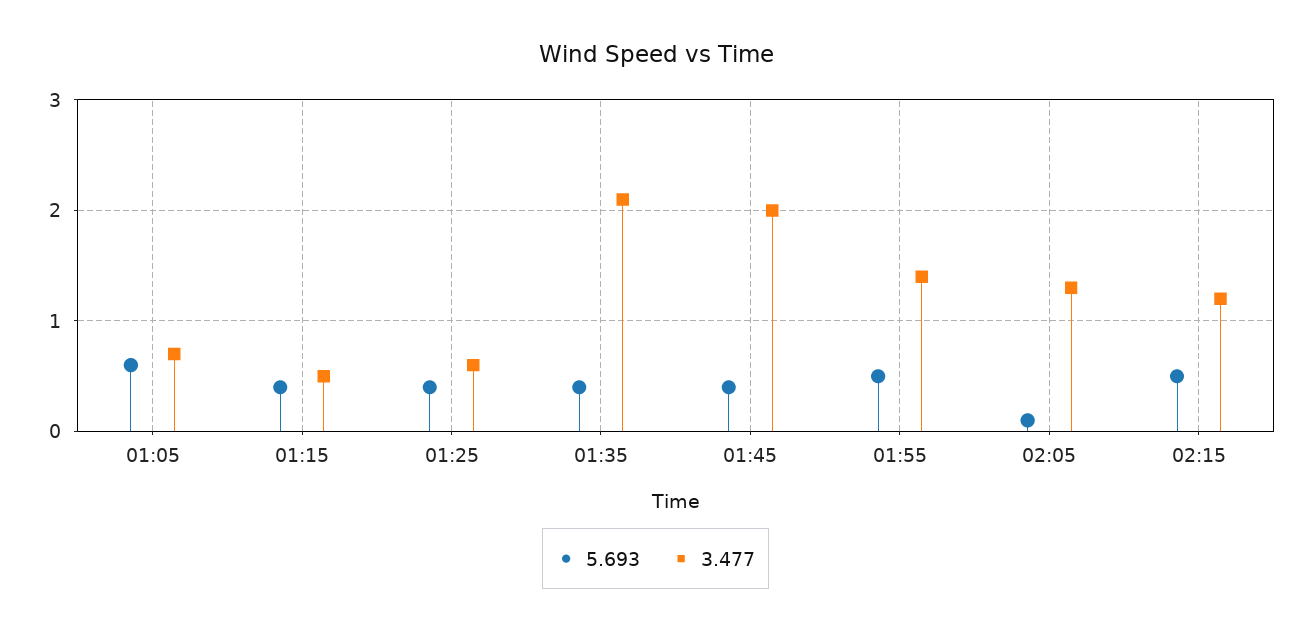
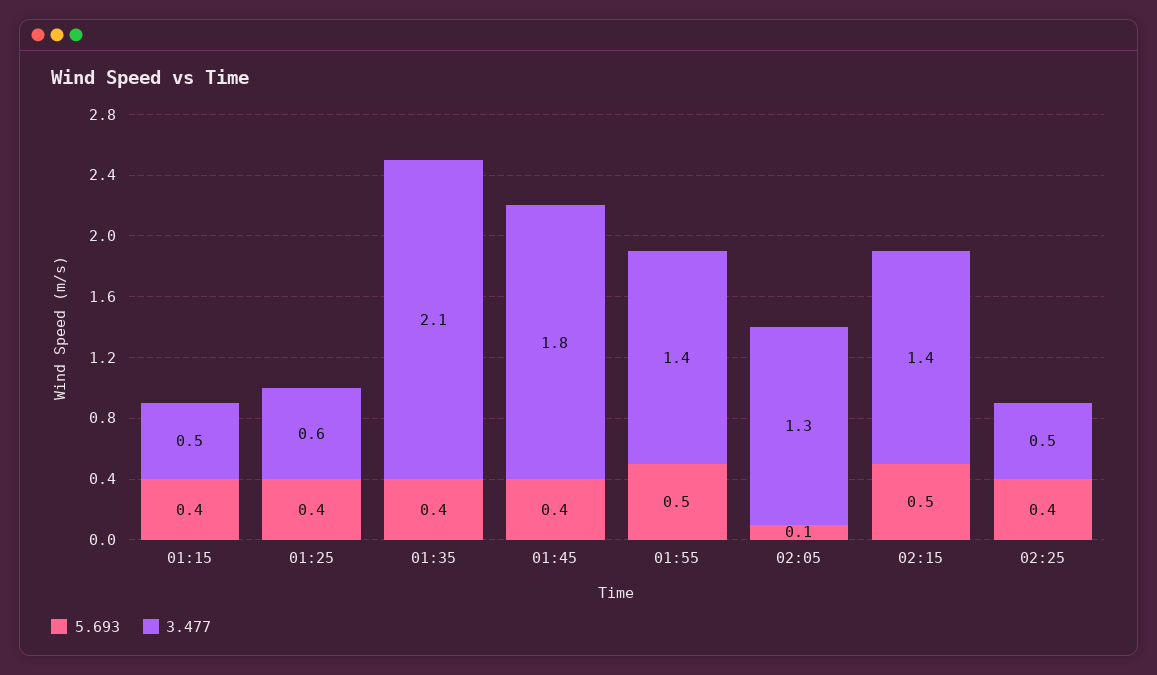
5.693, 01:05: 0.6 -> none
3.477, 01:05: 0.7 -> none
3.477, 01:45: 2 -> 1.8
3.477, 02:15: 1.2 -> 1.4
5.693, 02:25: none -> 0.4
3.477, 02:25: none -> 0.5

